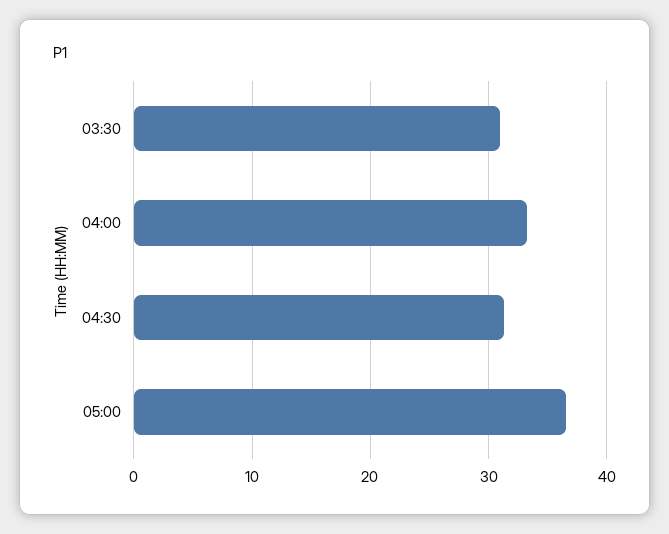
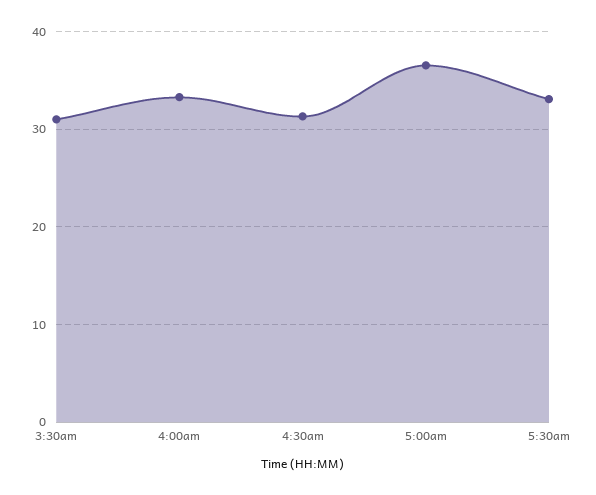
5:30am: none -> 33

